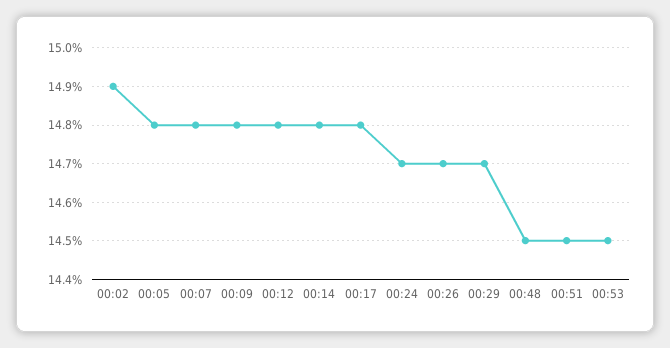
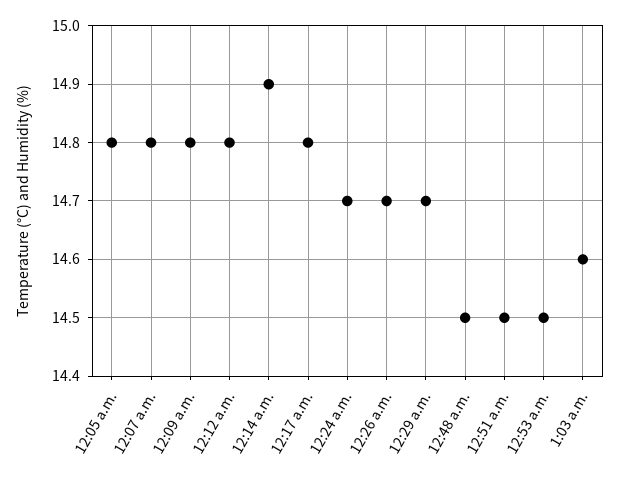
00:02: 14.9 -> none
00:14: 14.8 -> 14.9
1:03 a.m.: none -> 14.6

